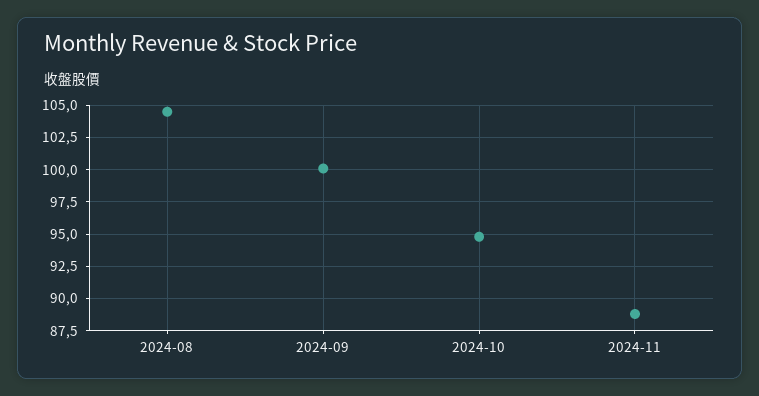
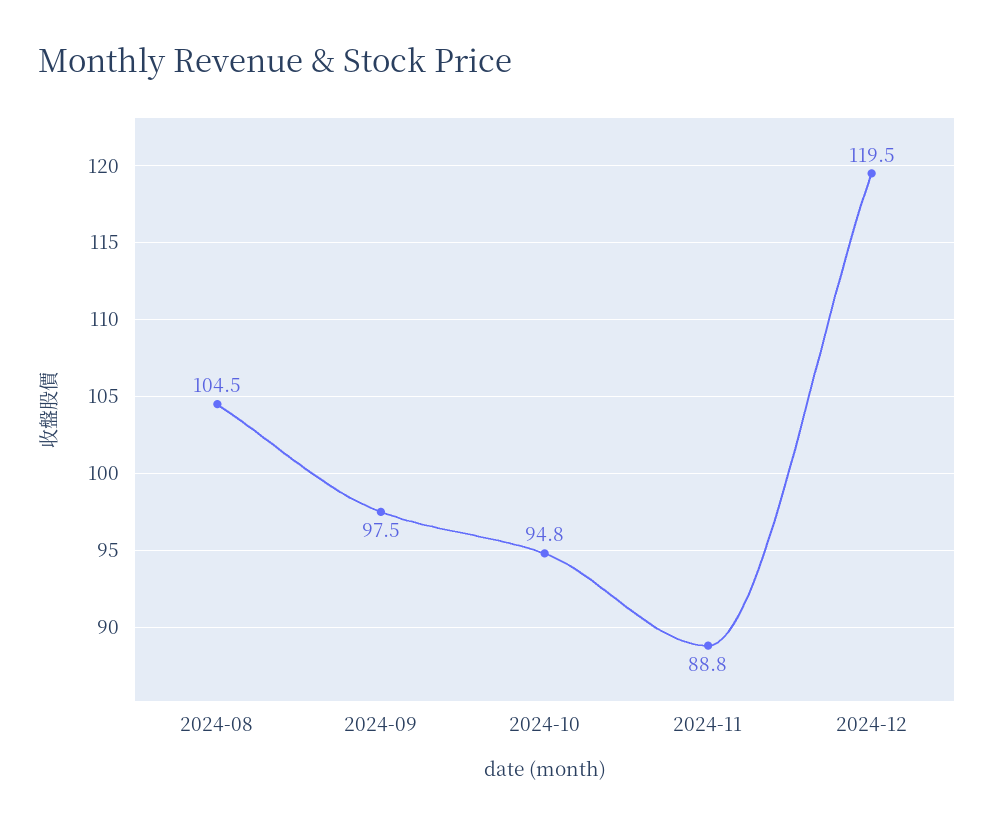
2024-09: 100 -> 97.5
2024-12: none -> 119.5

